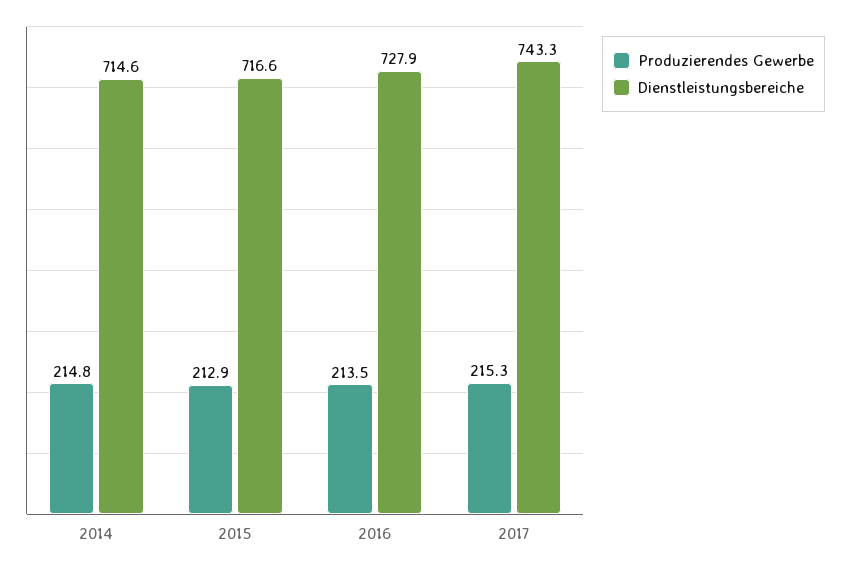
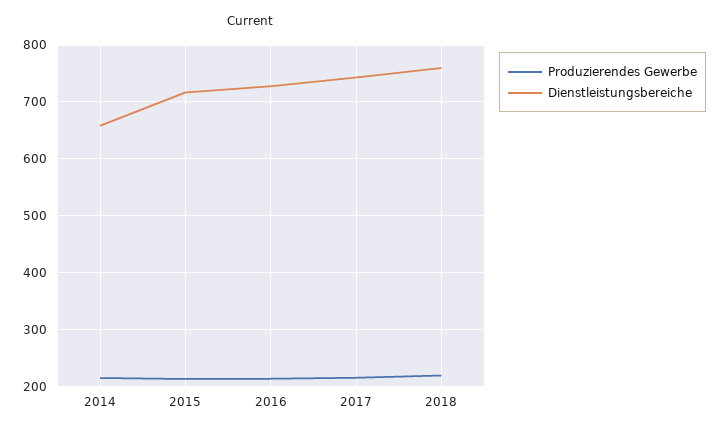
Dienstleistungsbereiche, 2014: 714.6 -> 660
Produzierendes Gewerbe, 2018: none -> 220
Dienstleistungsbereiche, 2018: none -> 760

